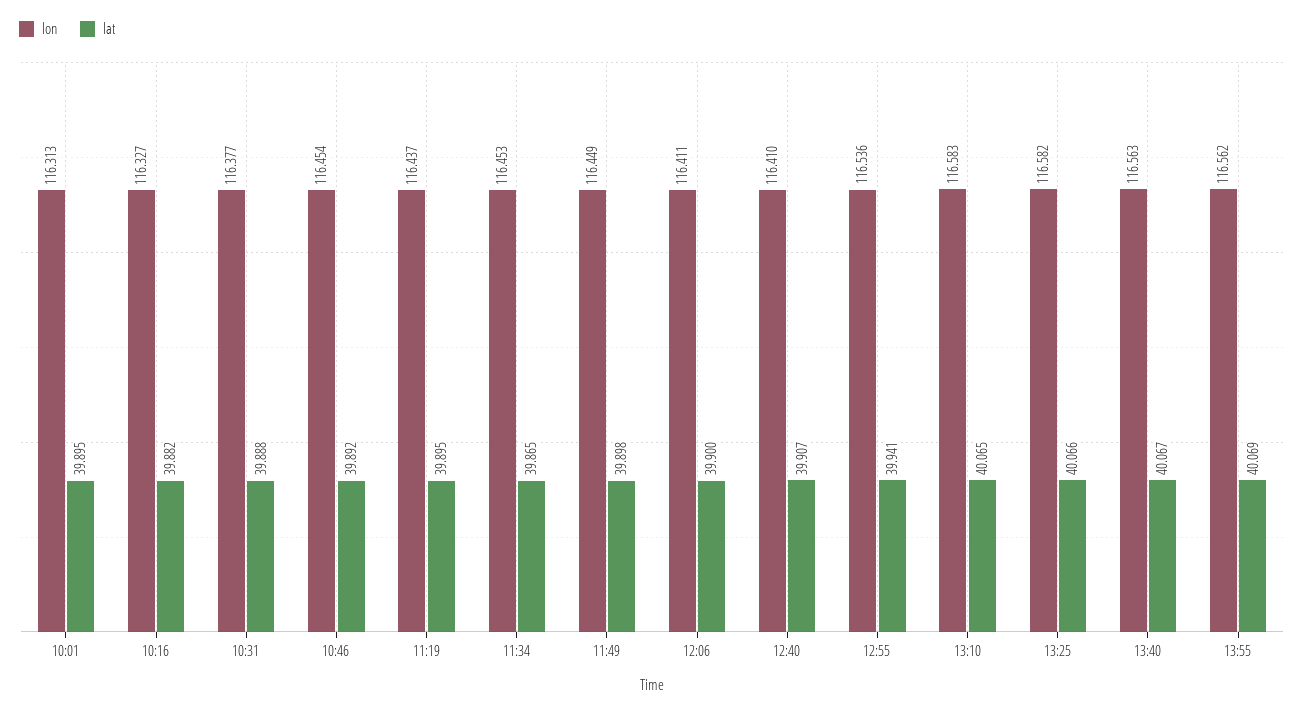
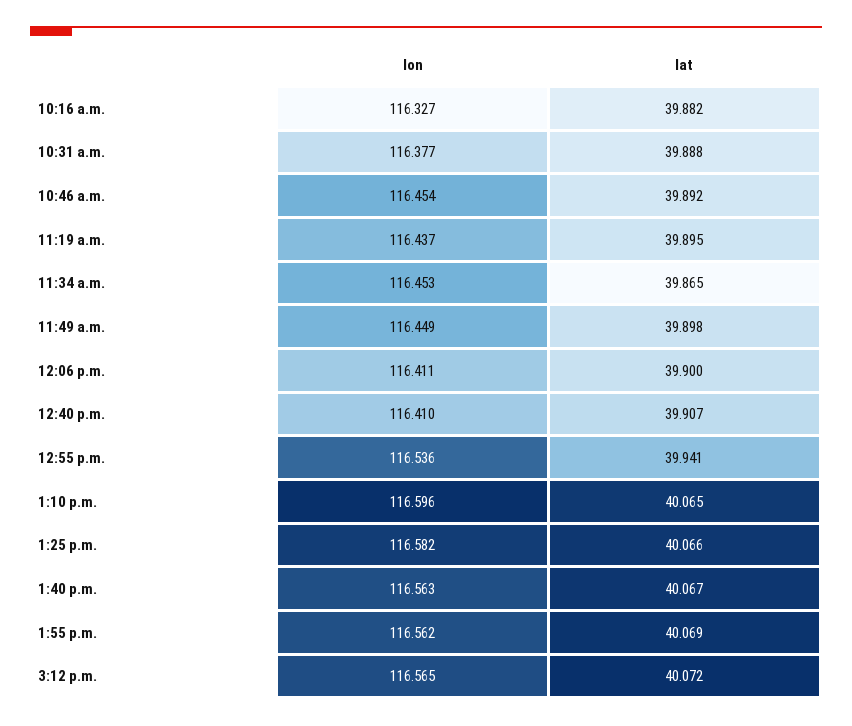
lon, 10:01: 116.313 -> none
lat, 10:01: 39.895 -> none
lon, 13:10: 116.583 -> 116.596
lon, 3:12 p.m.: none -> 116.565
lat, 3:12 p.m.: none -> 40.072

